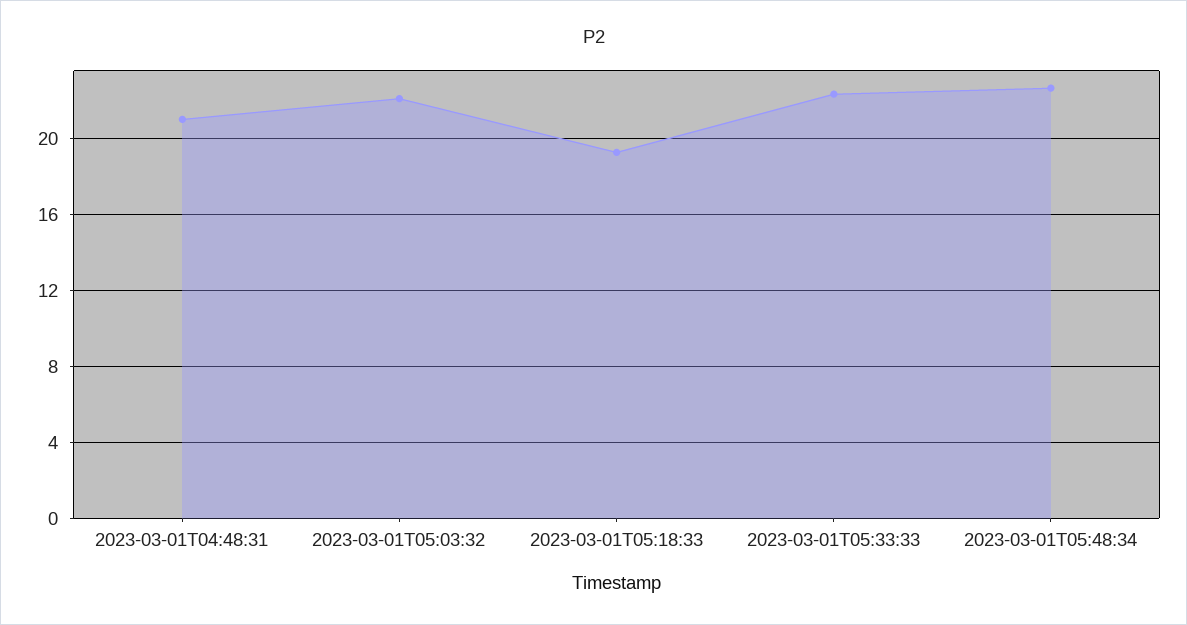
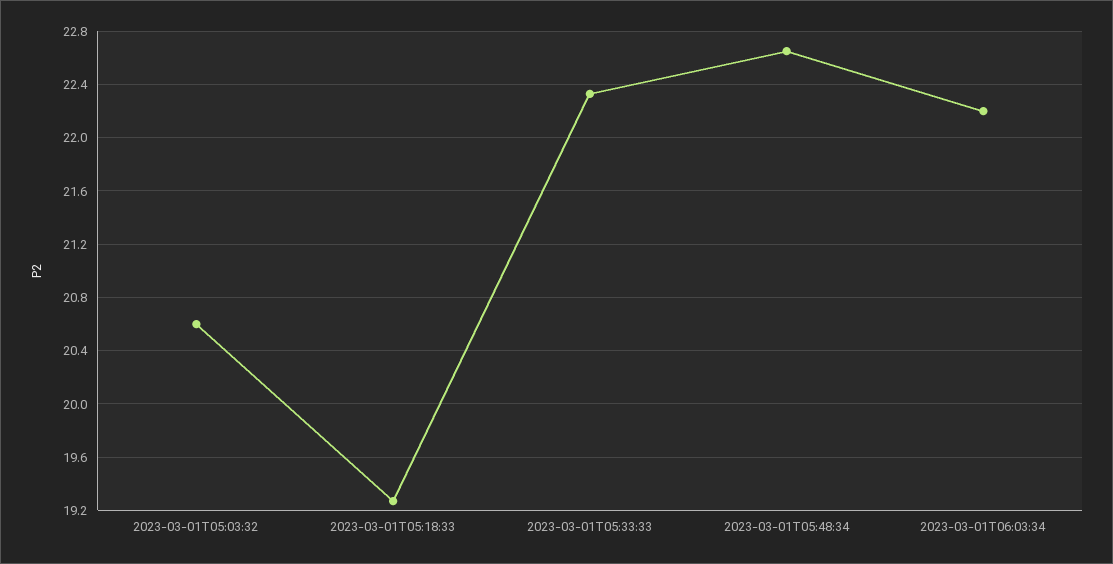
2023-03-01T04:48:31: 21 -> none
2023-03-01T05:03:32: 22 -> 20.6
2023-03-01T06:03:34: none -> 22.2

